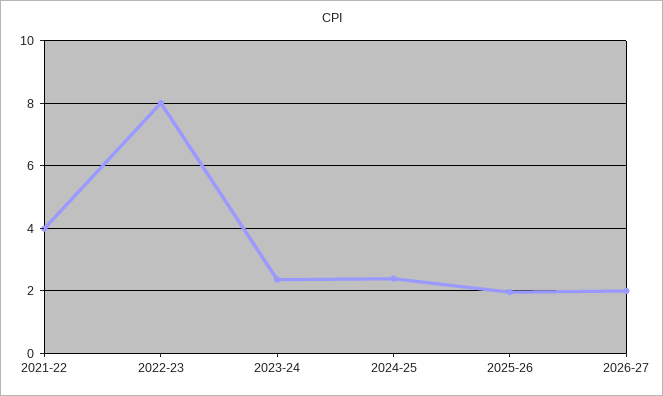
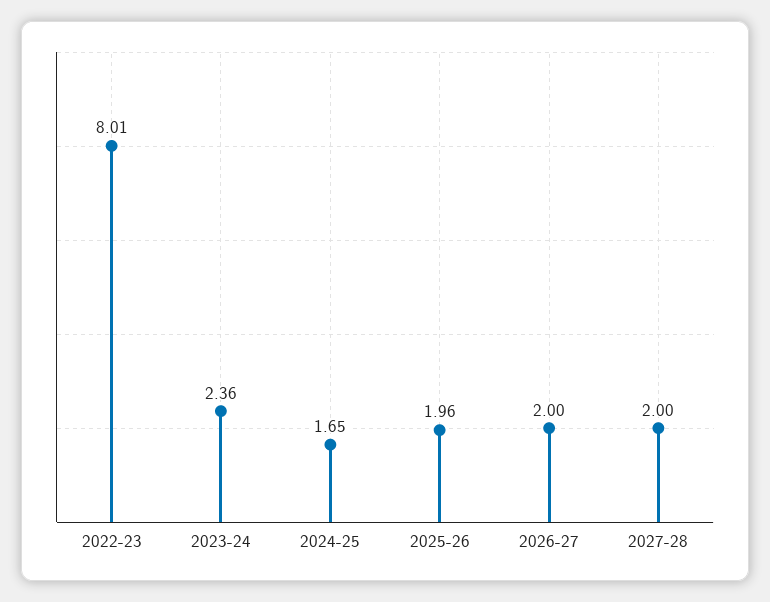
2021-22: 4 -> none
2024-25: 2.4 -> 1.65
2027-28: none -> 2

